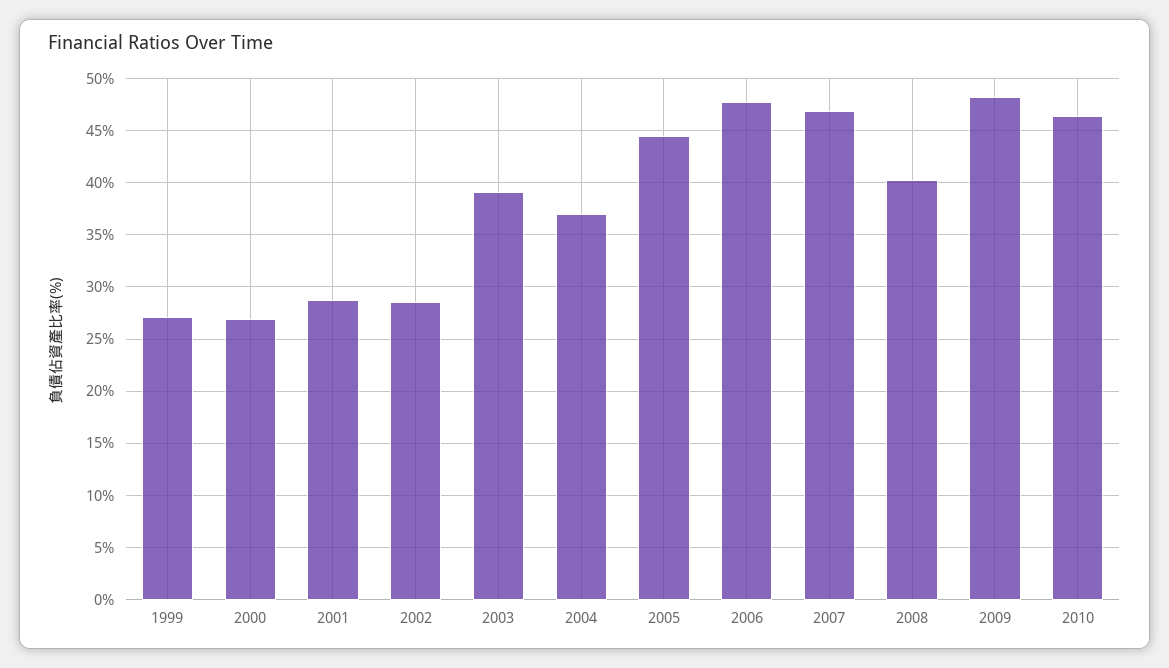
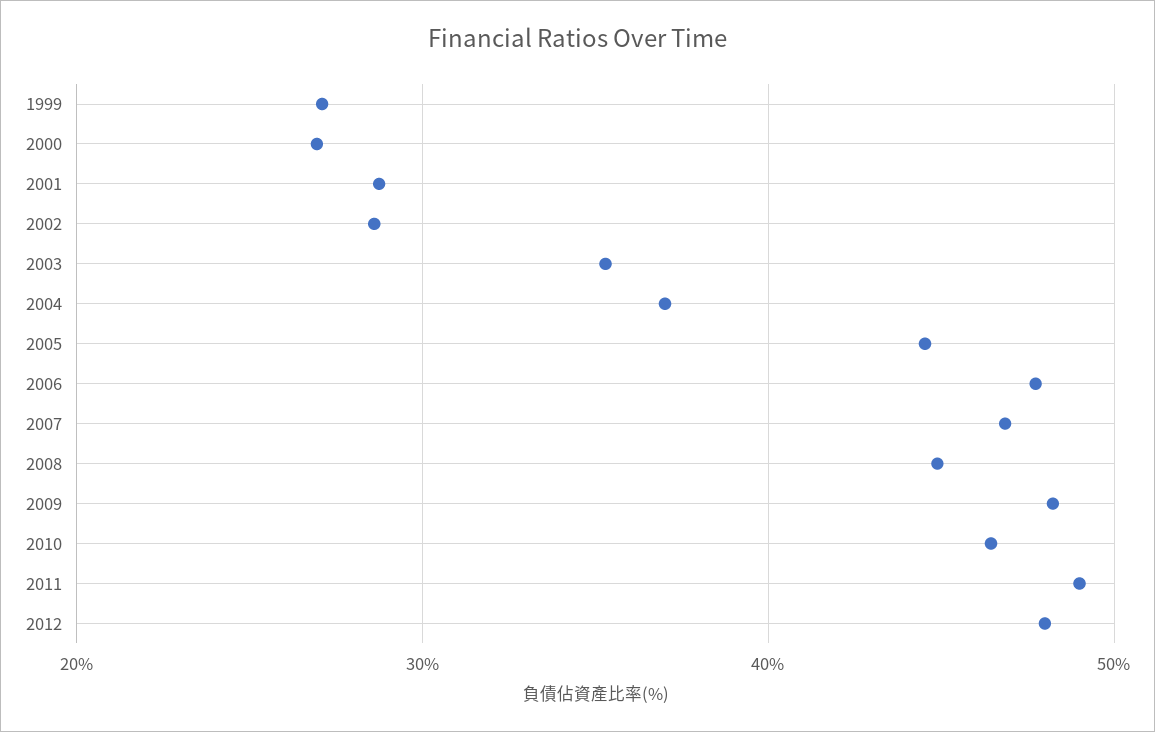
2003: 39 -> 35
2008: 40 -> 45
2011: none -> 49
2012: none -> 48

